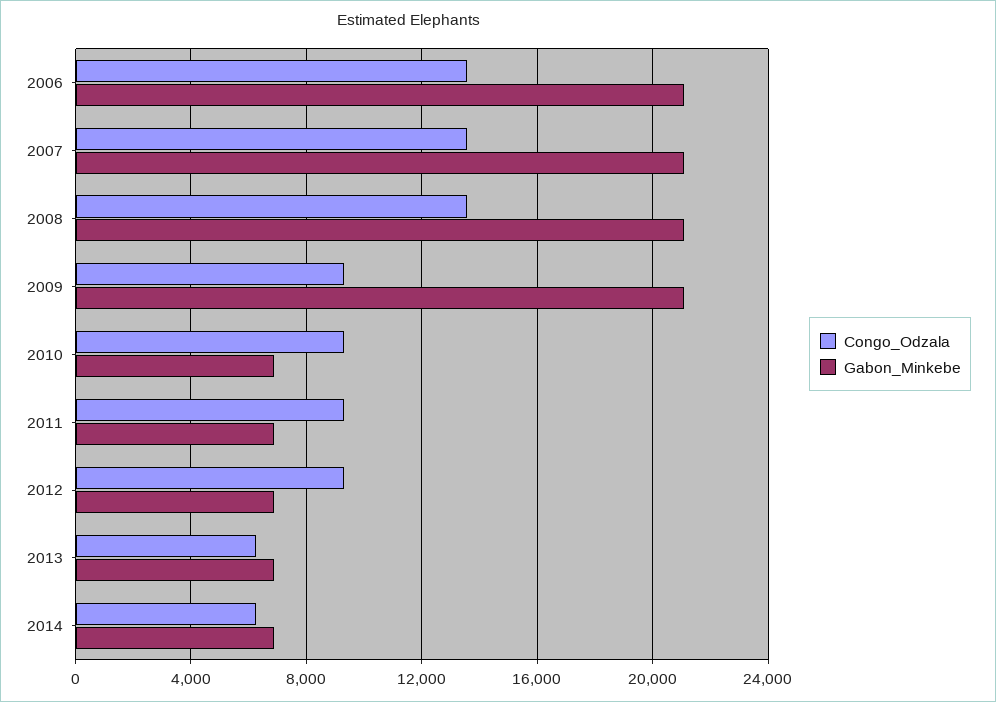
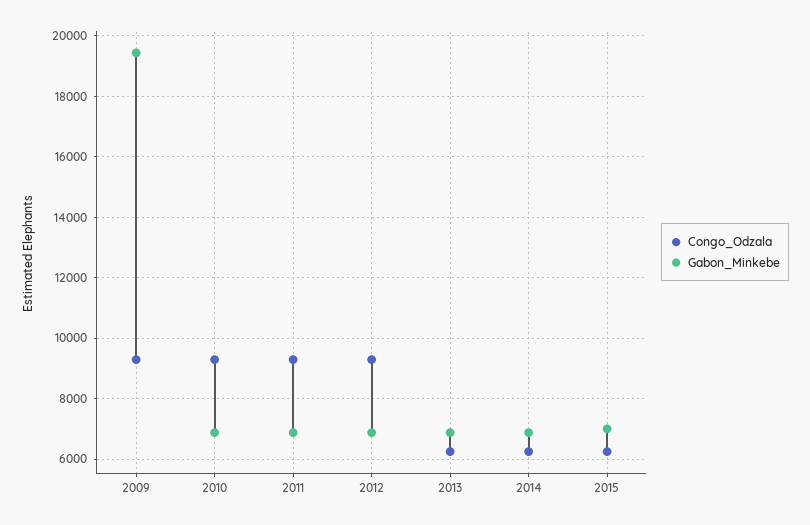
Congo_Odzala, 2006: 13500 -> none
Gabon_Minkebe, 2006: 21000 -> none
Congo_Odzala, 2007: 13500 -> none
Gabon_Minkebe, 2007: 21000 -> none
Congo_Odzala, 2008: 13500 -> none
Gabon_Minkebe, 2008: 21000 -> none
Gabon_Minkebe, 2009: 21000 -> 19400
Congo_Odzala, 2015: none -> 6200
Gabon_Minkebe, 2015: none -> 7000

